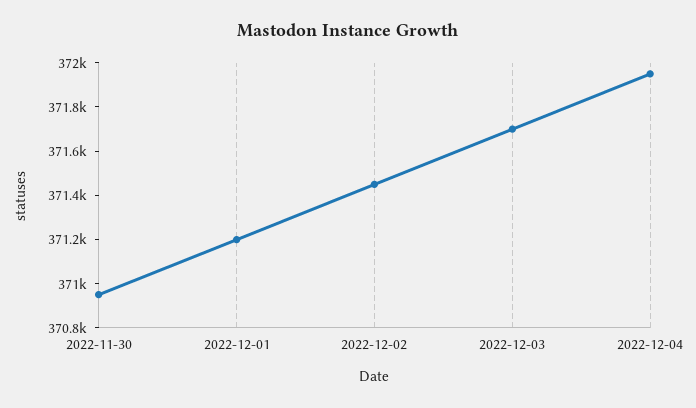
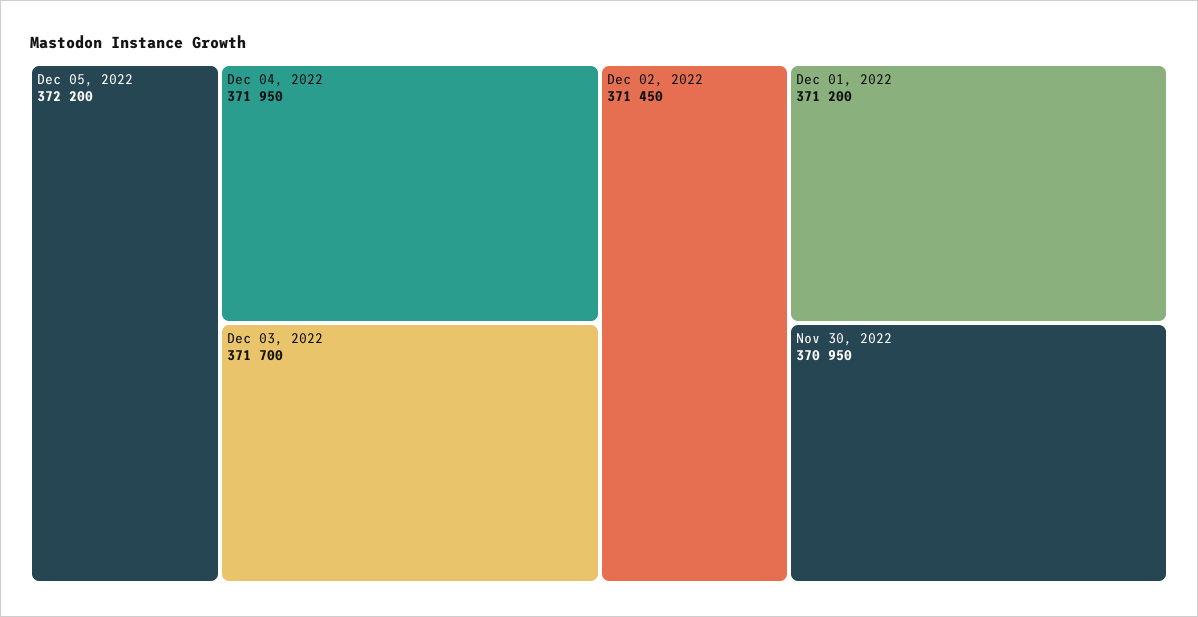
Dec 05, 2022: none -> 372200

